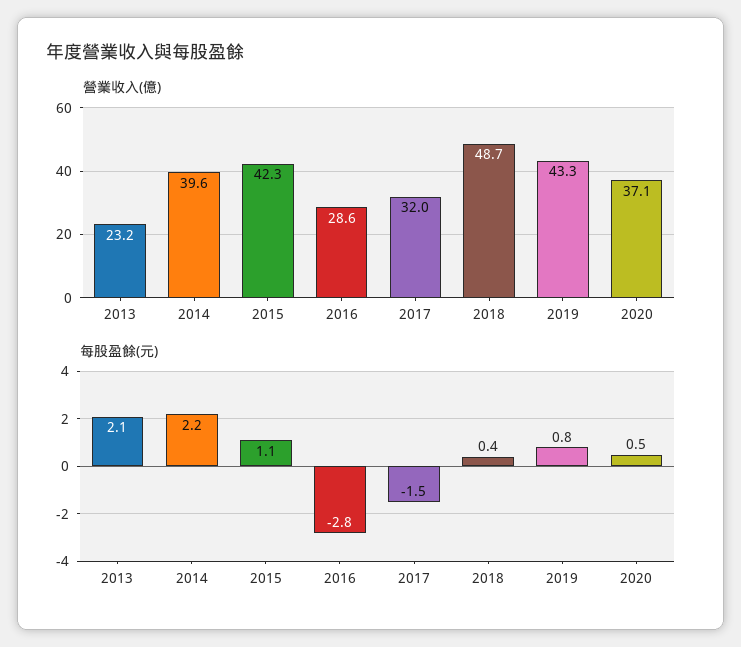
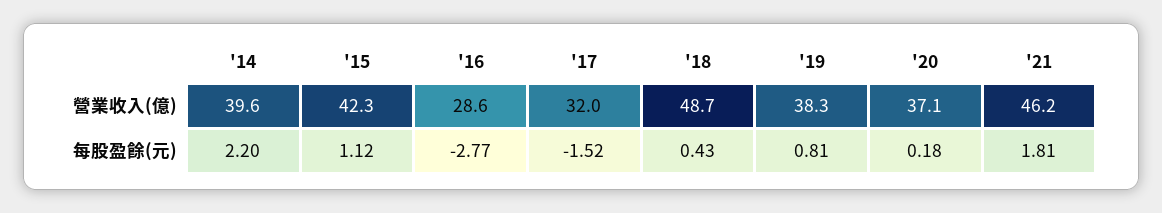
營業收入(億), 2013: 23.2 -> none
營業收入(億), 2019: 43.3 -> 38.3
每股盈餘(元), 2013: 2.1 -> none
每股盈餘(元), 2020: 0.5 -> 0.18
營業收入(億), '21: none -> 46.2
每股盈餘(元), '21: none -> 1.81

